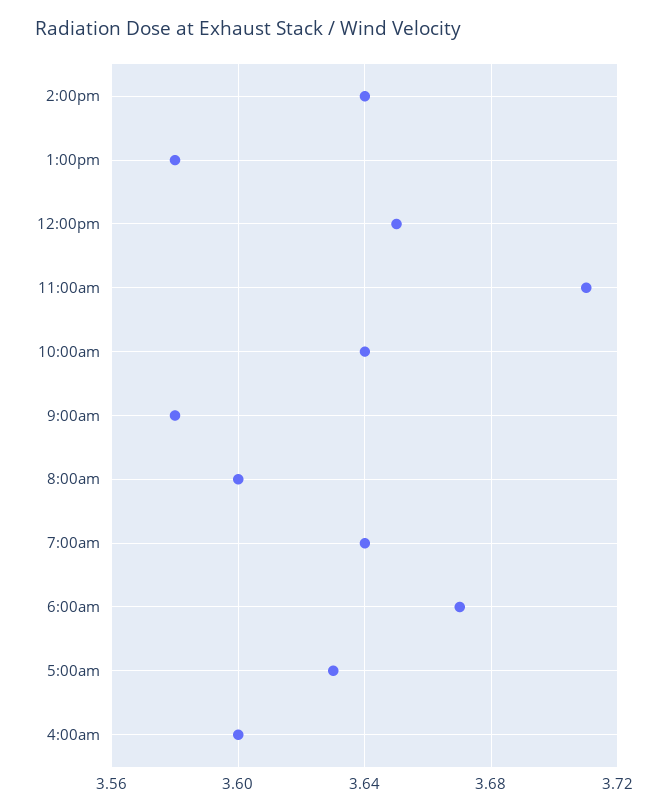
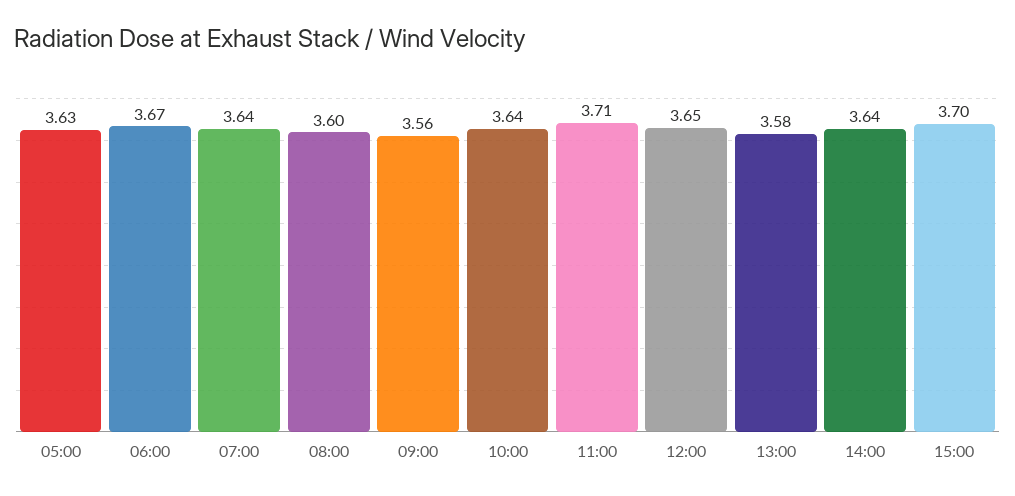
9:00am: 3.58 -> 3.56
4:00am: 3.6 -> none
15:00: none -> 3.7

